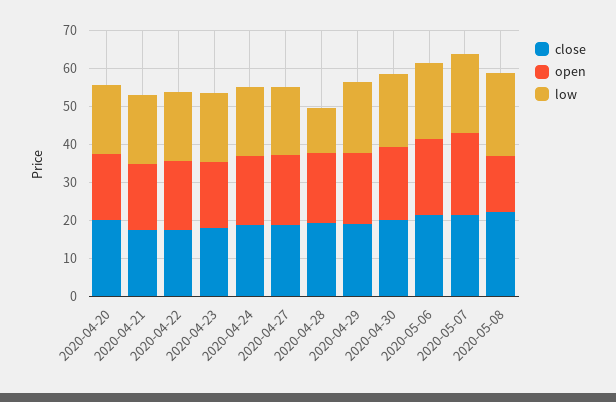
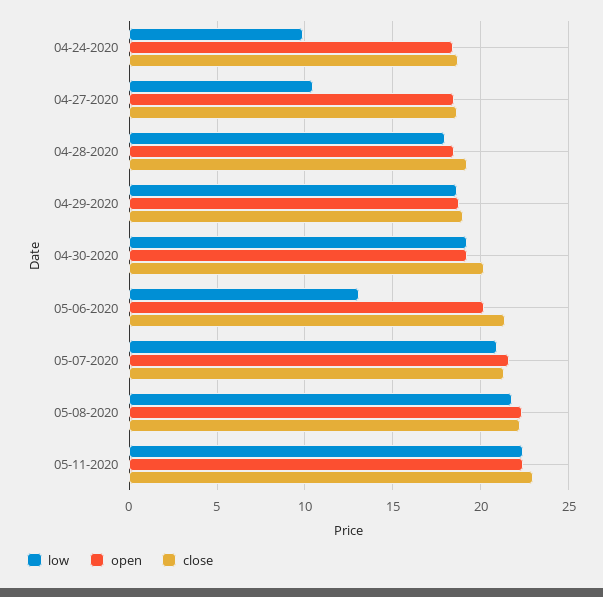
close, 2020-04-20: 20 -> none
open, 2020-04-20: 17.5 -> none
low, 2020-04-20: 17.5 -> none
close, 2020-04-21: 17.5 -> none
open, 2020-04-21: 17.5 -> none
low, 2020-04-21: 17.5 -> none
close, 2020-04-22: 17.5 -> none
open, 2020-04-22: 17.5 -> none
low, 2020-04-22: 17.5 -> none
close, 2020-04-23: 17.5 -> none
open, 2020-04-23: 17.5 -> none
low, 2020-04-23: 17.5 -> none
low, 2020-04-24: 17.5 -> 10
low, 2020-04-27: 17.5 -> 10.5
low, 2020-04-28: 12.5 -> 18
low, 2020-05-06: 20 -> 13
open, 2020-05-08: 15 -> 22.5
low, 05-11-2020: none -> 22.5
open, 05-11-2020: none -> 22.5
close, 05-11-2020: none -> 23

